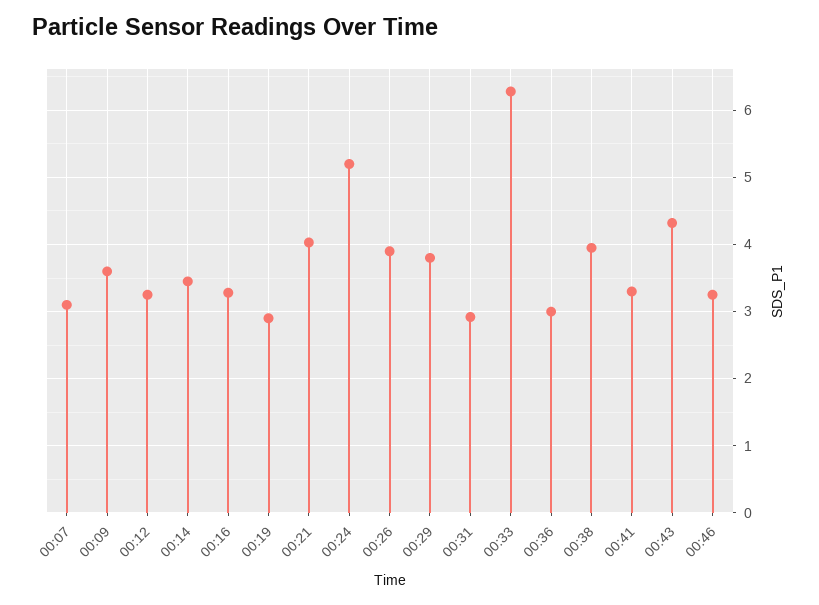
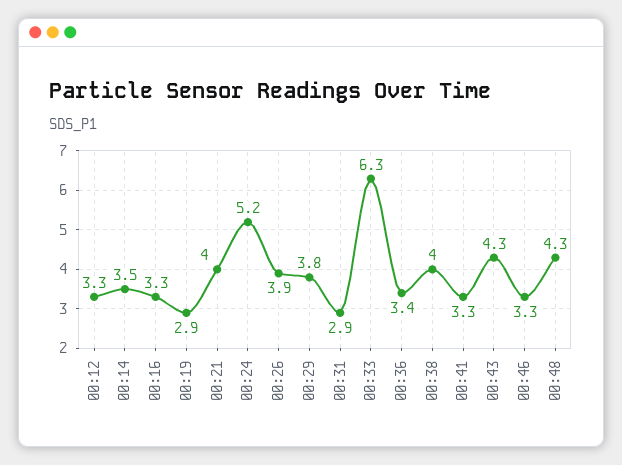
00:07: 3.1 -> none
00:09: 3.6 -> none
00:36: 3 -> 3.4
00:48: none -> 4.3

